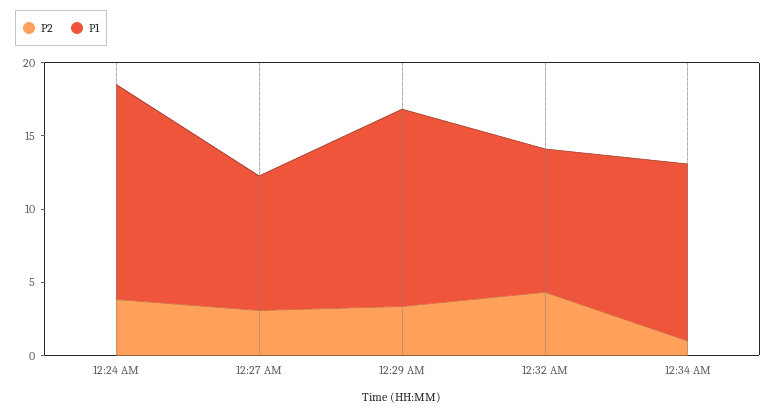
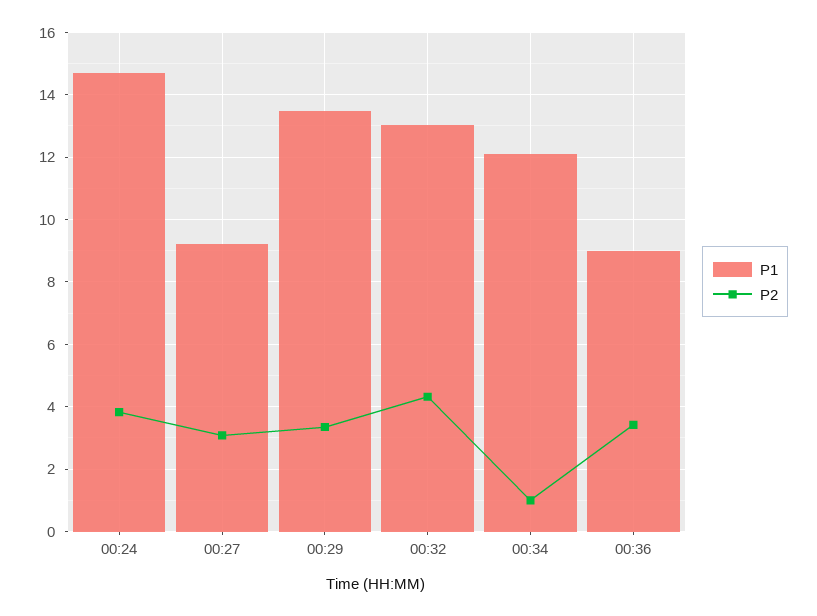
P1, 12:32 AM: 10 -> 13
P1, 00:36: none -> 9
P2, 00:36: none -> 3.4

